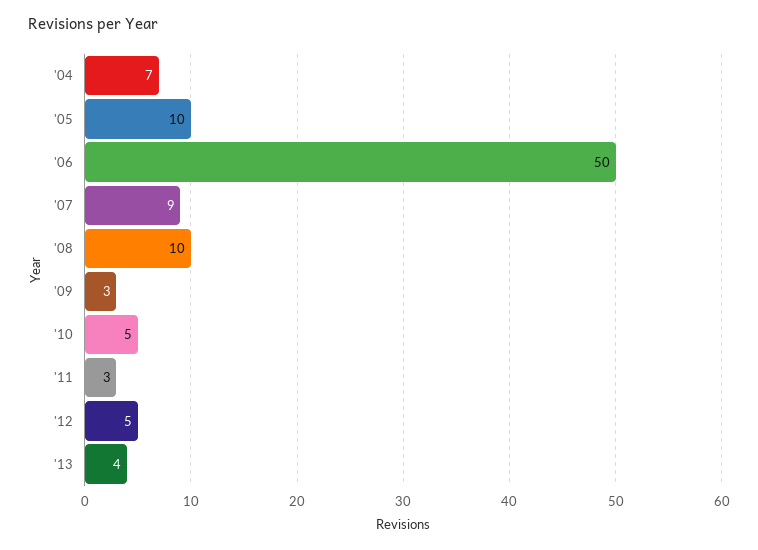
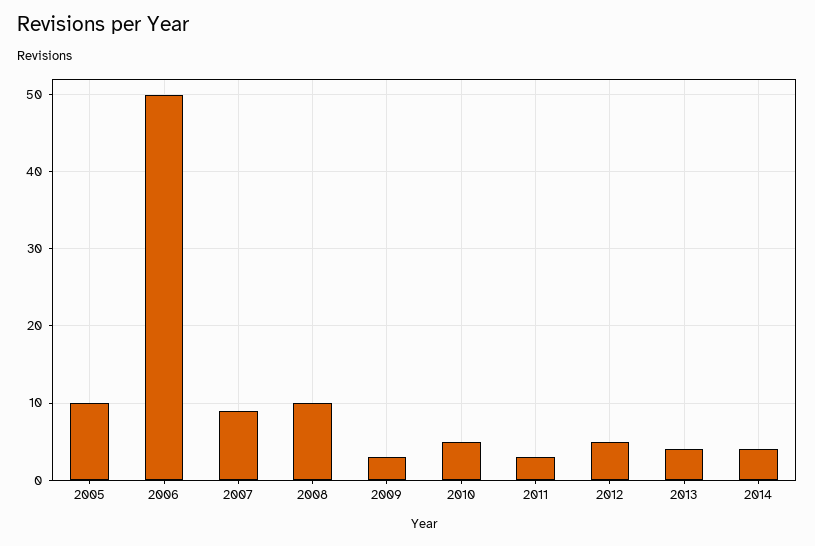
'04: 7 -> none
2014: none -> 4

